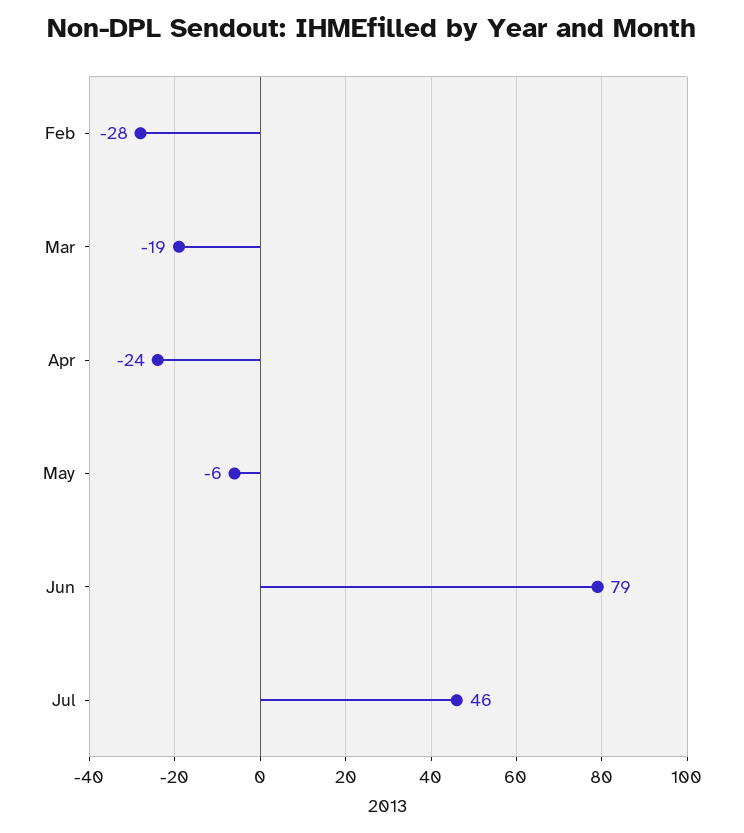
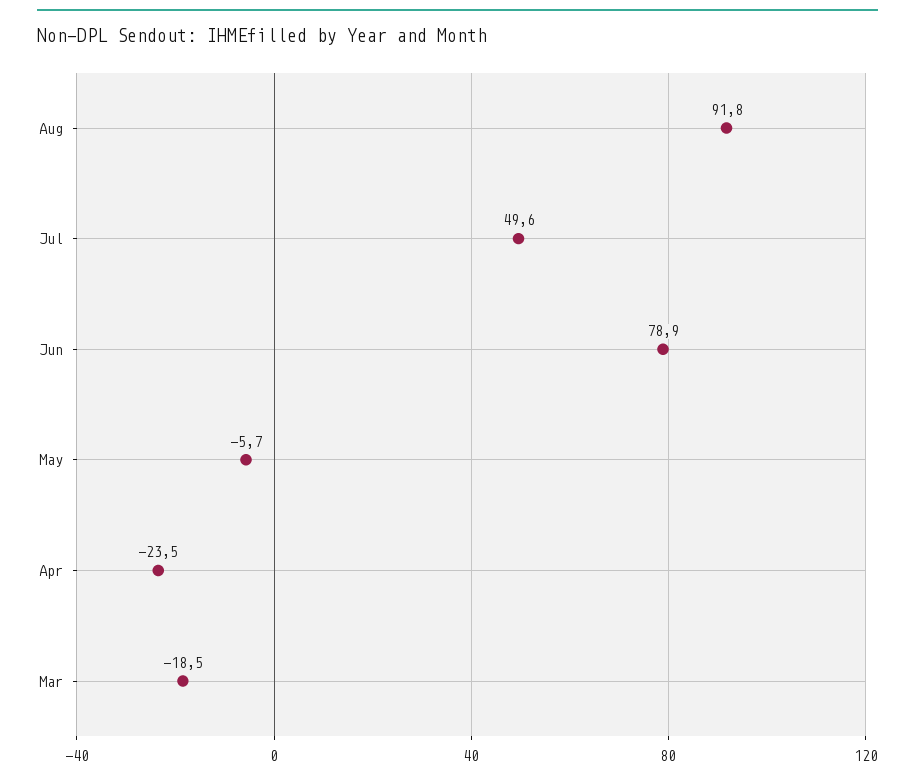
Feb: -28 -> none
Jul: 46 -> 49.6
Aug: none -> 91.8

